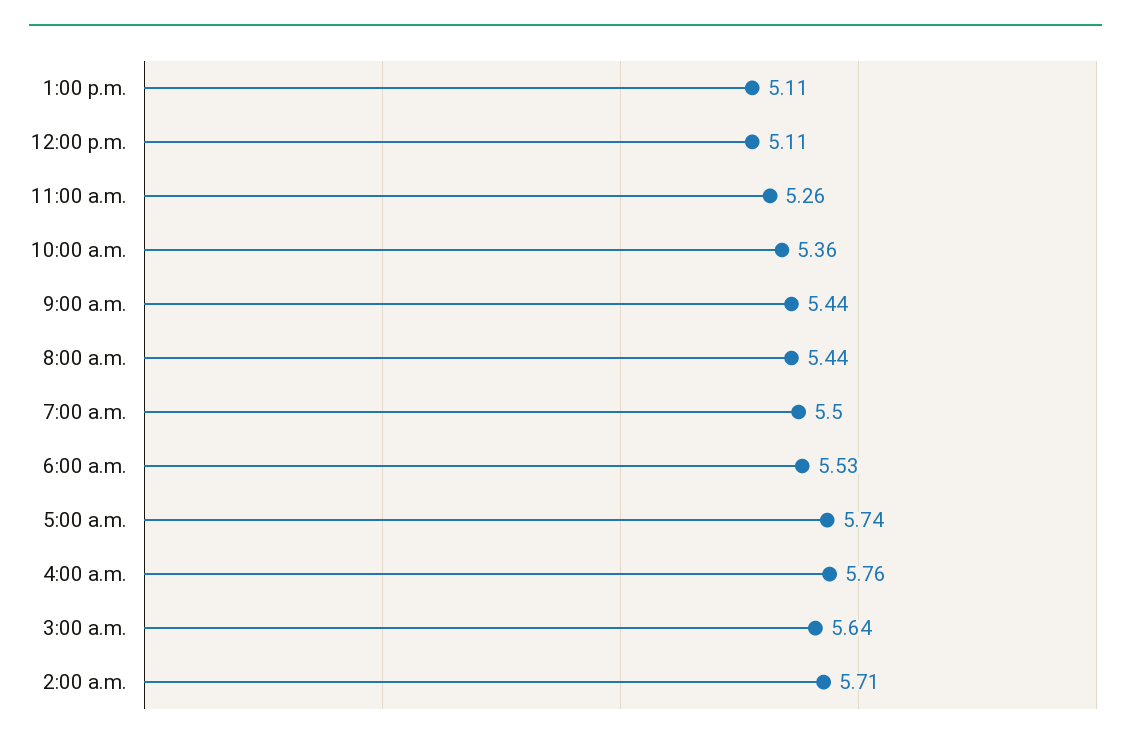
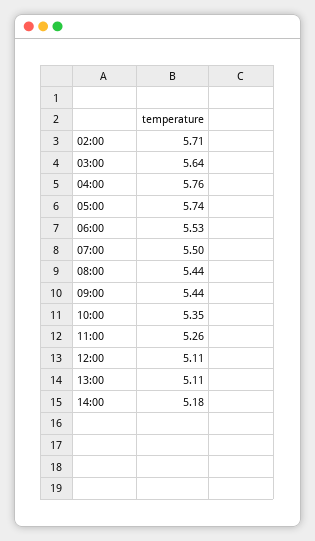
10:00 a.m.: 5.36 -> 5.35
14:00: none -> 5.18

